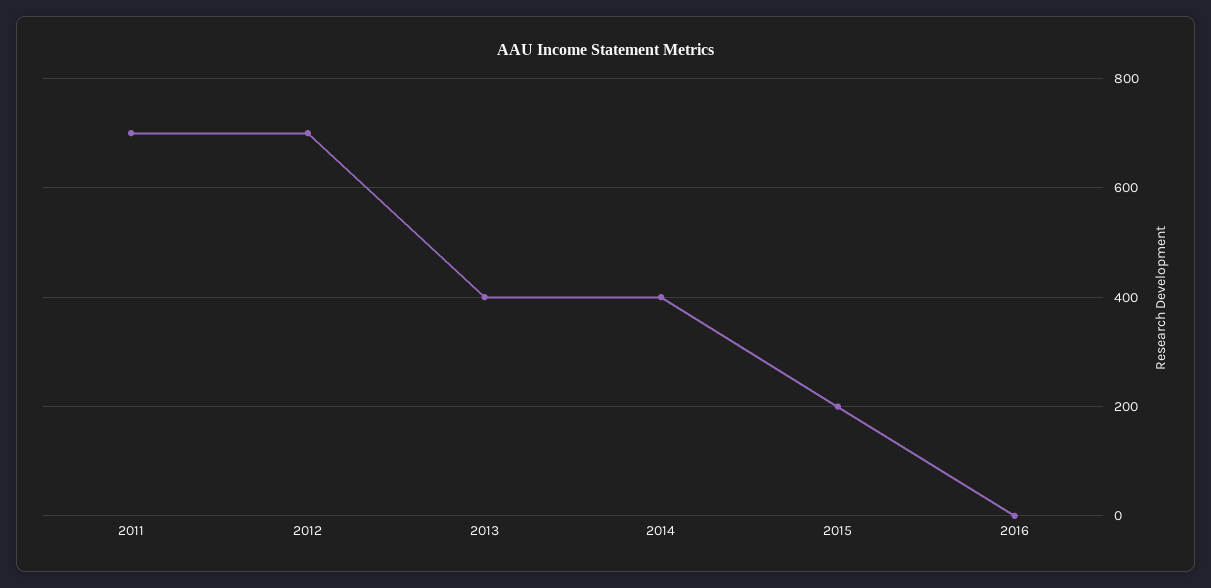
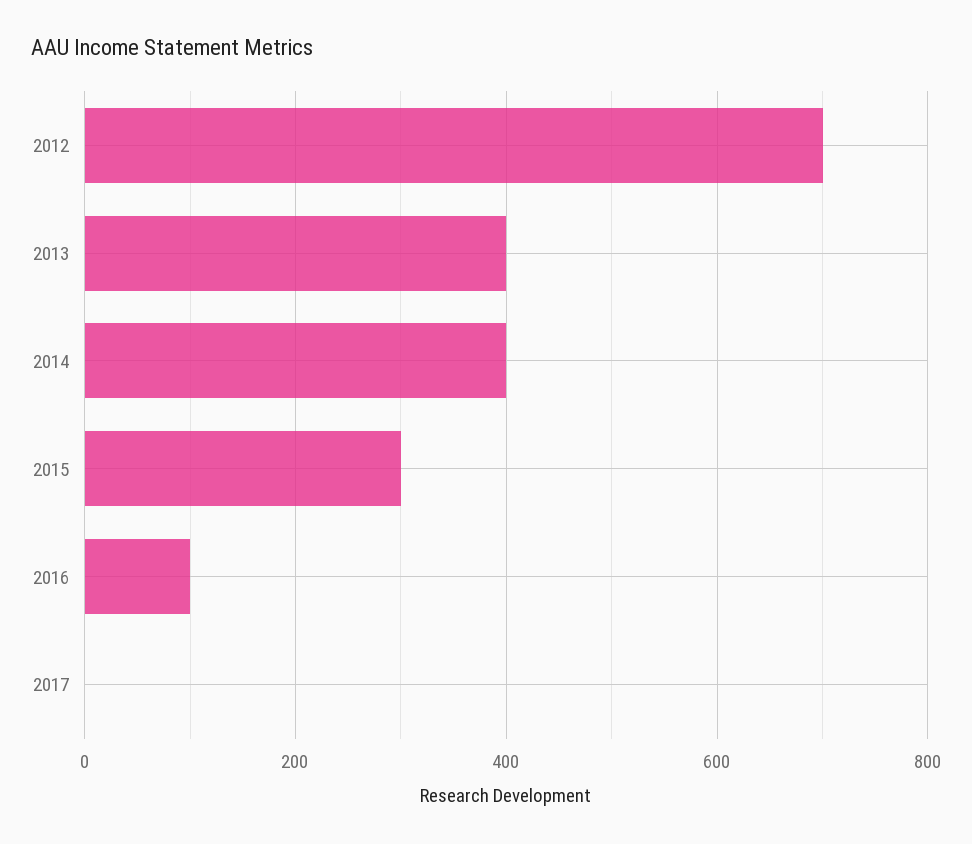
2011: 700 -> none
2015: 200 -> 300
2016: 0 -> 100
2017: none -> 0

